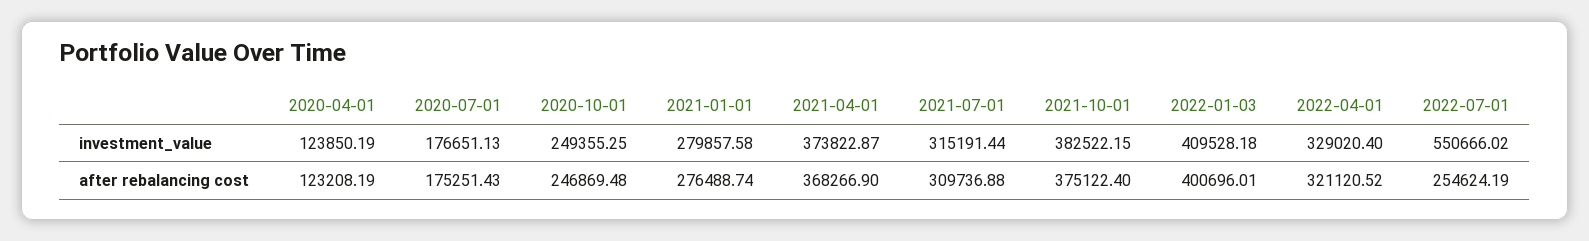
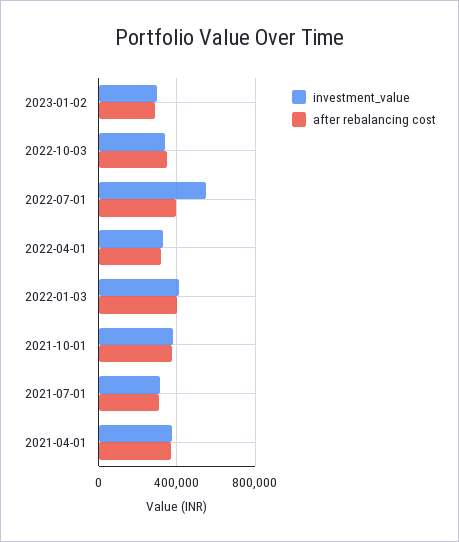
investment_value, 2020-04-01: 123850.19 -> none
investment_value, 2020-07-01: 176651.13 -> none
investment_value, 2020-10-01: 249355.25 -> none
investment_value, 2021-01-01: 279857.58 -> none
after rebalancing cost, 2020-04-01: 123208.19 -> none
after rebalancing cost, 2020-07-01: 175251.43 -> none
after rebalancing cost, 2020-10-01: 246869.48 -> none
after rebalancing cost, 2021-01-01: 276488.74 -> none
after rebalancing cost, 2022-07-01: 254624.19 -> 400000
investment_value, 2023-01-02: none -> 300000
after rebalancing cost, 2023-01-02: none -> 300000
investment_value, 2022-10-03: none -> 350000
after rebalancing cost, 2022-10-03: none -> 350000

